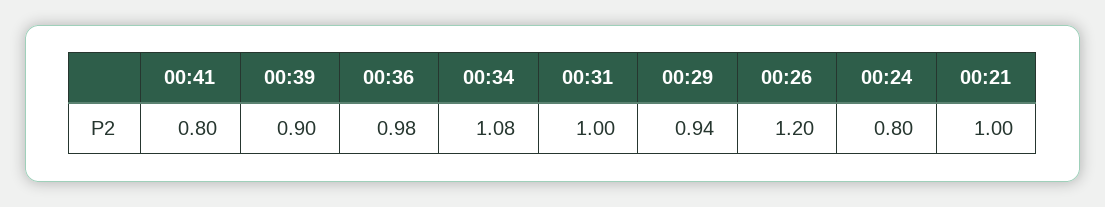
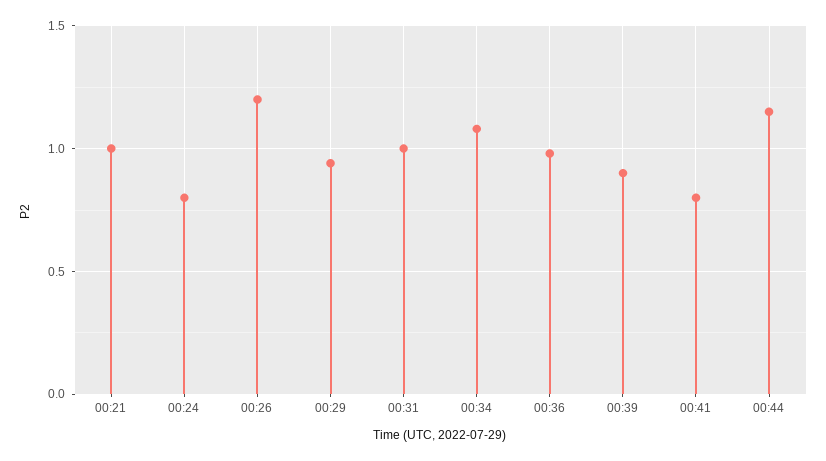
00:44: none -> 1.15

